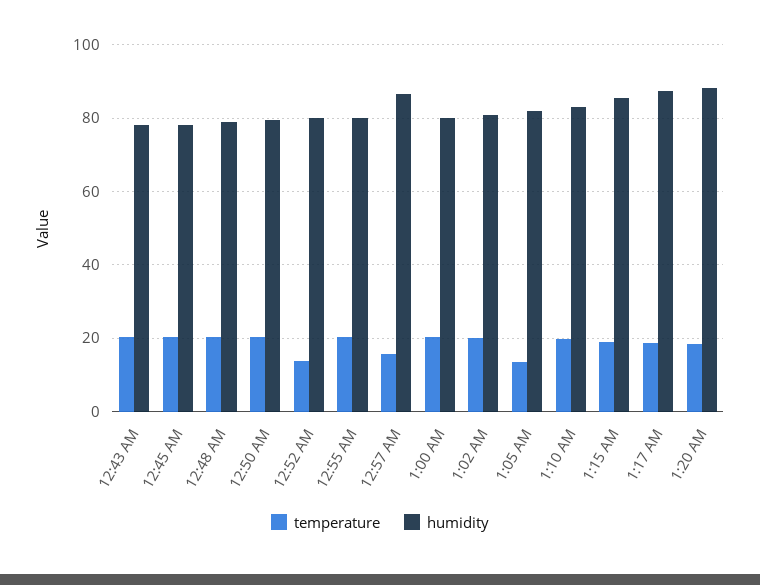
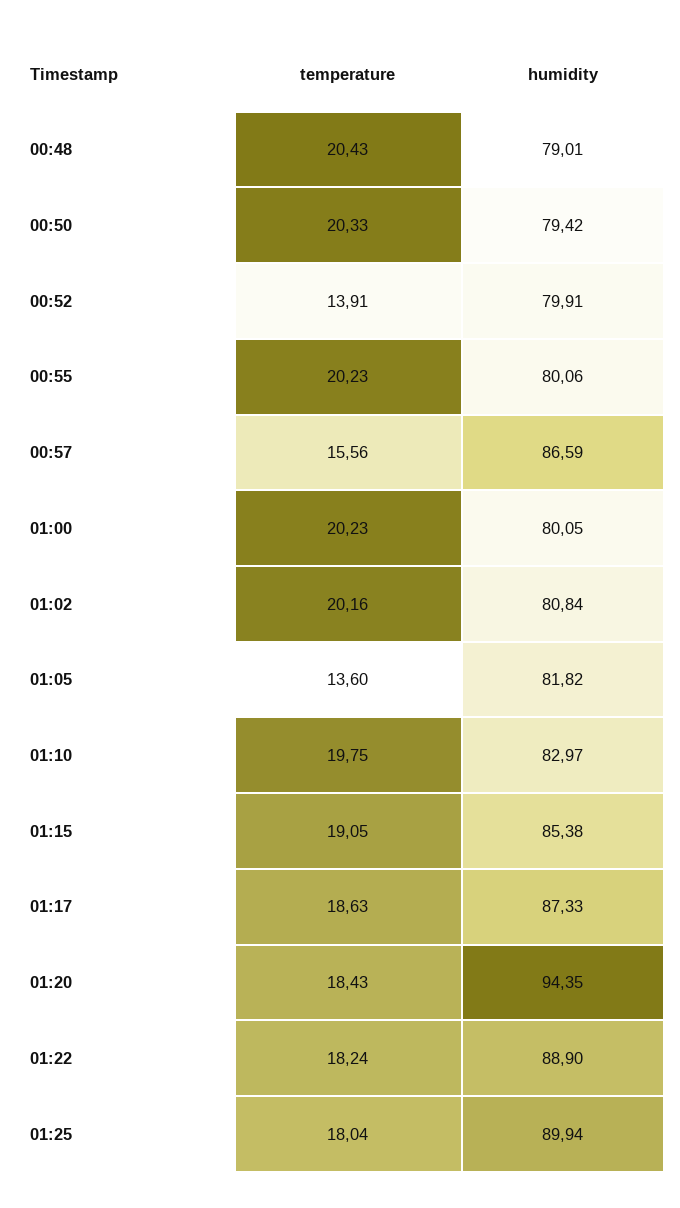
temperature, 12:43 AM: 20 -> none
humidity, 12:43 AM: 78 -> none
temperature, 12:45 AM: 20 -> none
humidity, 12:45 AM: 78 -> none
humidity, 1:20 AM: 88 -> 94.35
temperature, 01:22: none -> 18.24
humidity, 01:22: none -> 88.9
temperature, 01:25: none -> 18.04
humidity, 01:25: none -> 89.94

